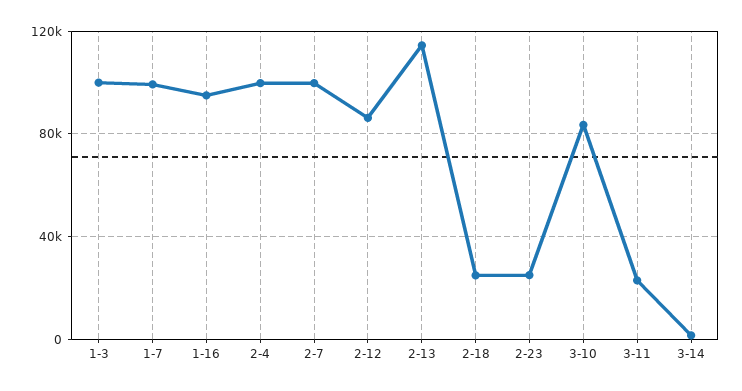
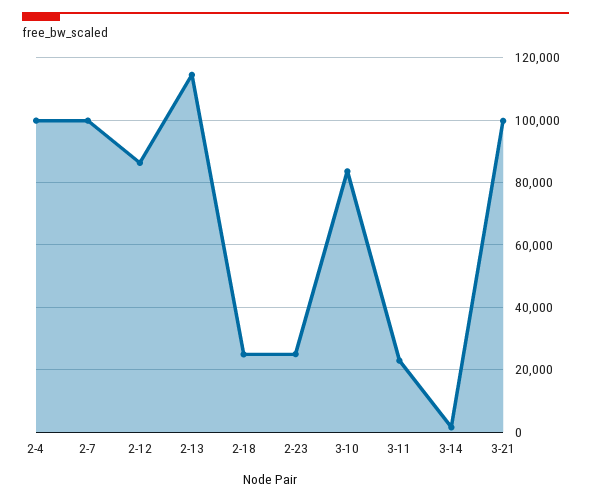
1-3: 100000 -> none
1-7: 100000 -> none
1-16: 95000 -> none
3-21: none -> 100000

